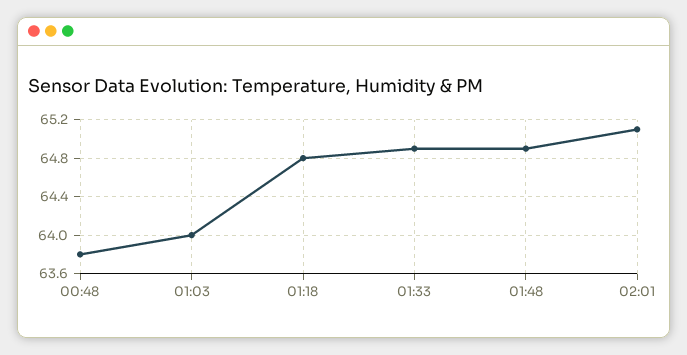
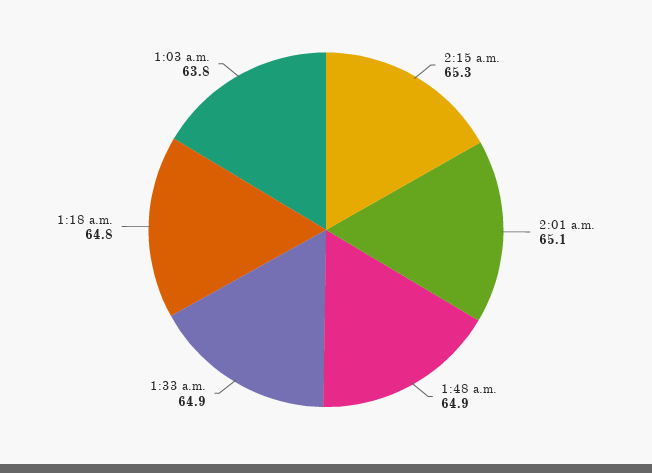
00:48: 63.8 -> none
01:03: 64 -> 63.8
2:15 a.m.: none -> 65.3

